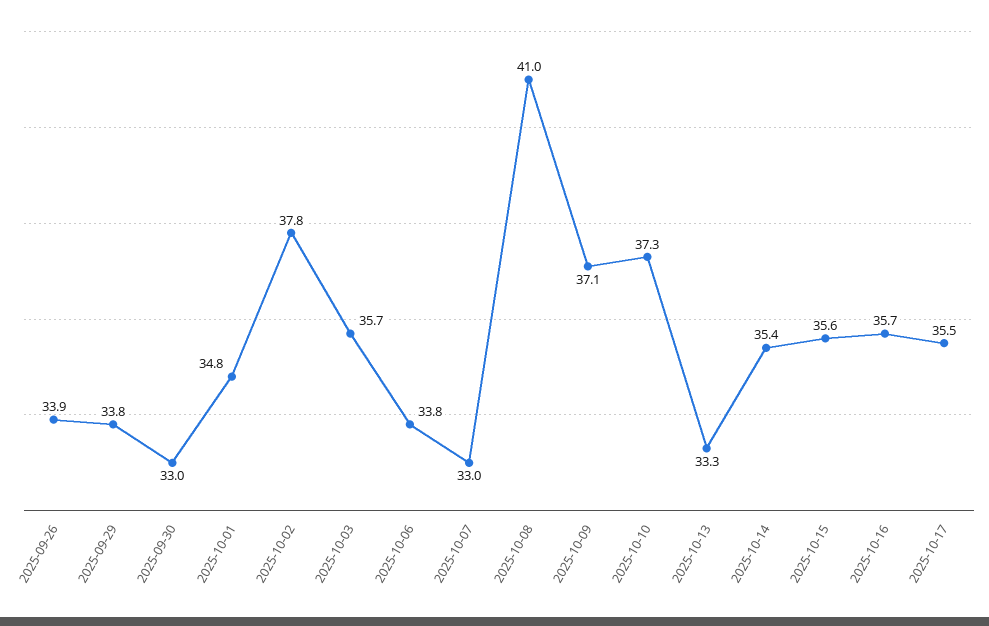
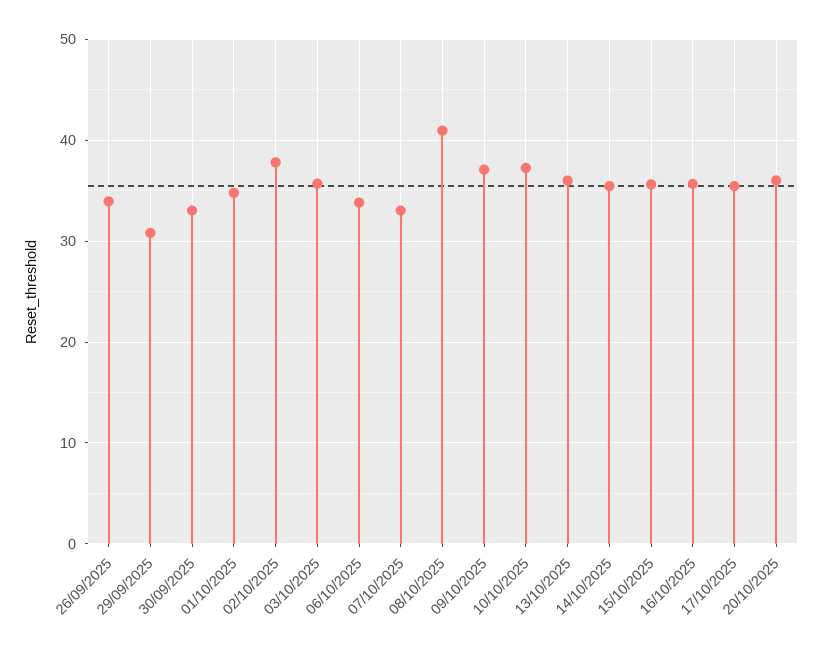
2025-09-29: 33.8 -> 31
2025-10-13: 33.3 -> 36
20/10/2025: none -> 36

